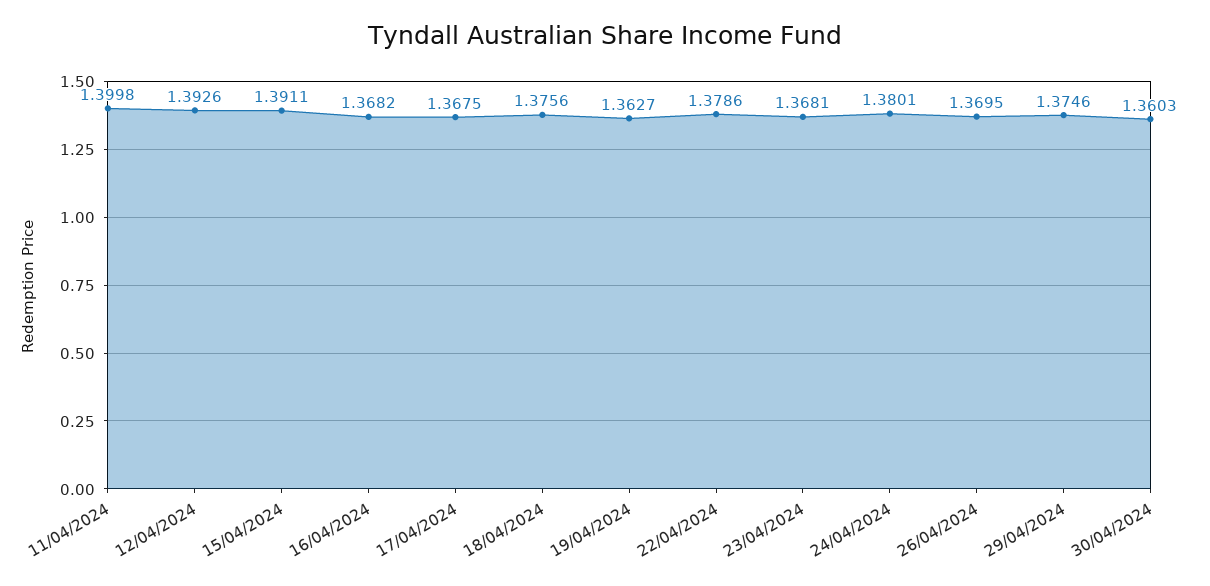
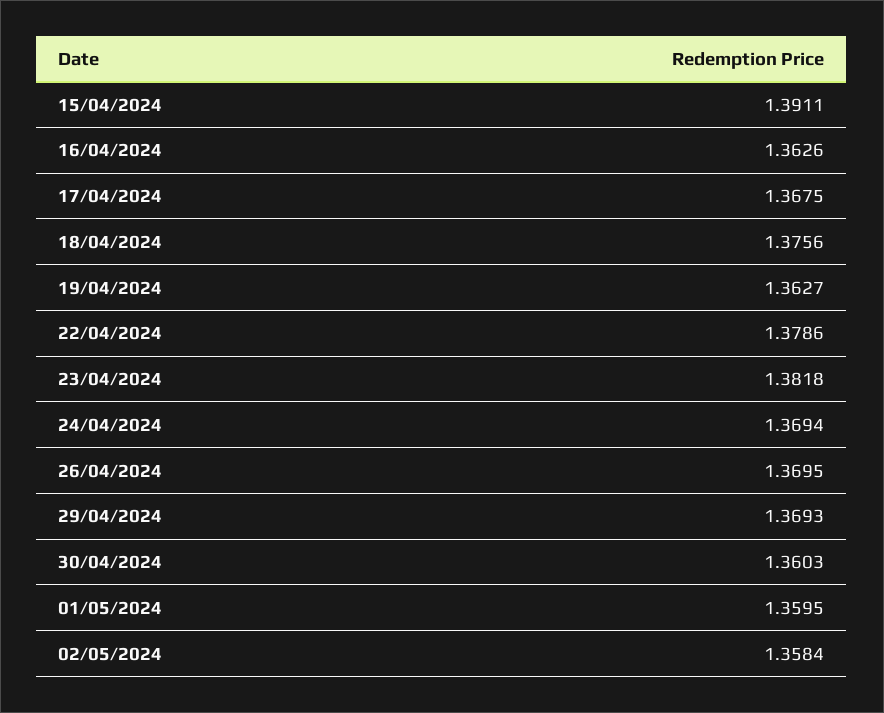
11/04/2024: 1.3998 -> none
12/04/2024: 1.3926 -> none
16/04/2024: 1.3682 -> 1.3626
23/04/2024: 1.3681 -> 1.3818
24/04/2024: 1.3801 -> 1.3694
29/04/2024: 1.3746 -> 1.3693
01/05/2024: none -> 1.3595
02/05/2024: none -> 1.3584

